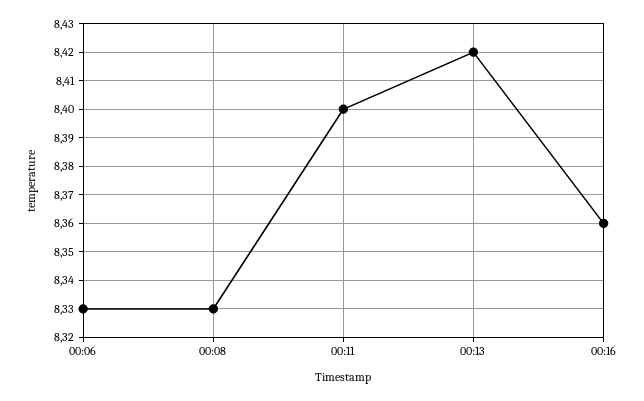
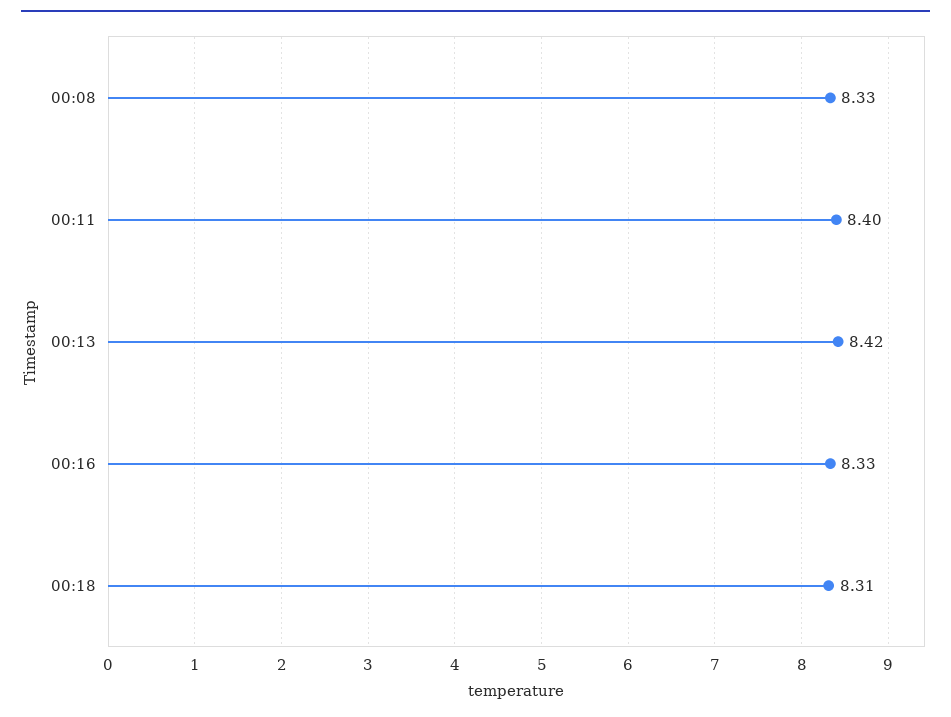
00:06: 8.33 -> none
00:16: 8.36 -> 8.33
00:18: none -> 8.31

